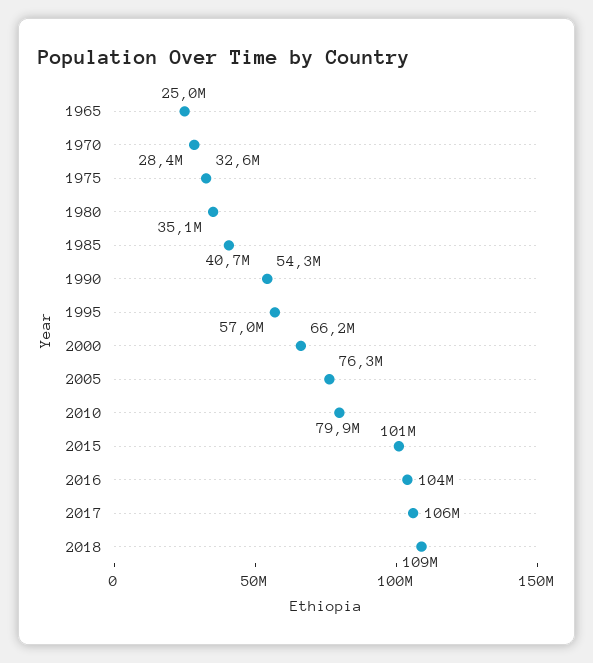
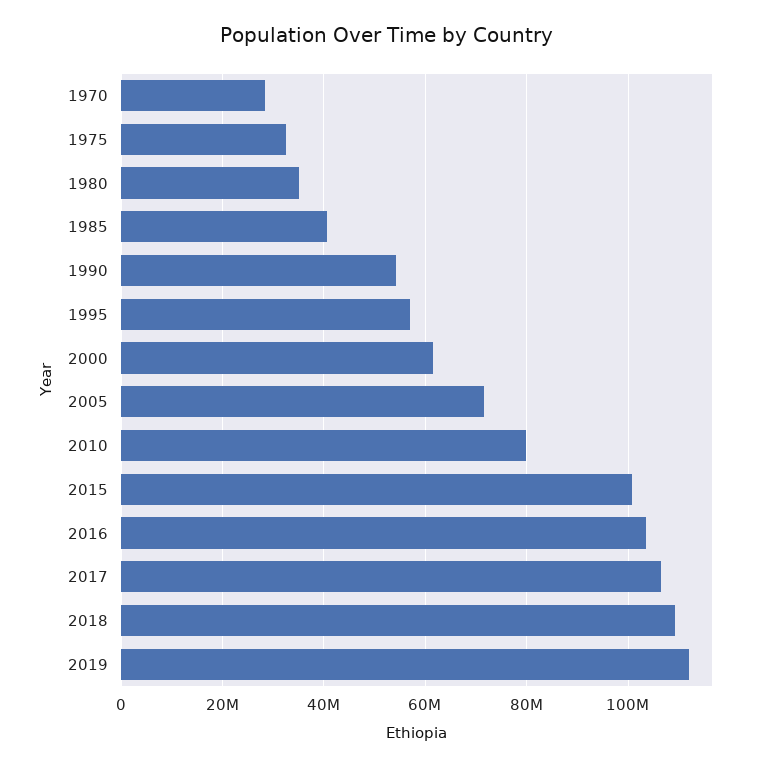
1965: 25000000 -> none
2000: 66200000 -> 62000000
2005: 76300000 -> 72000000
2019: none -> 112000000

